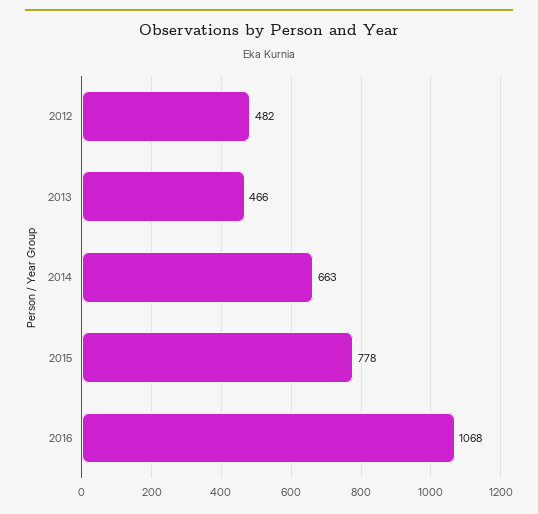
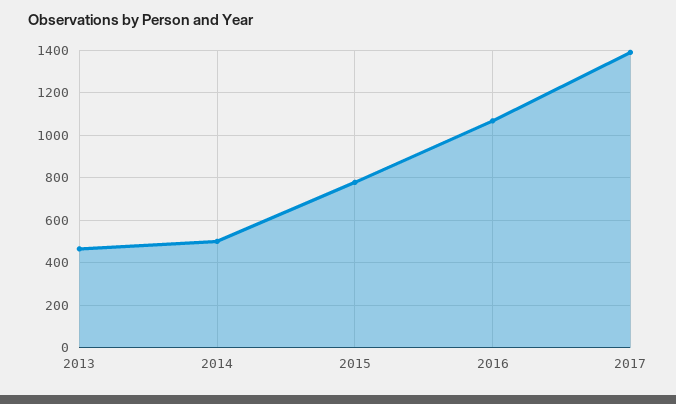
2012: 482 -> none
2014: 663 -> 500
2017: none -> 1400

